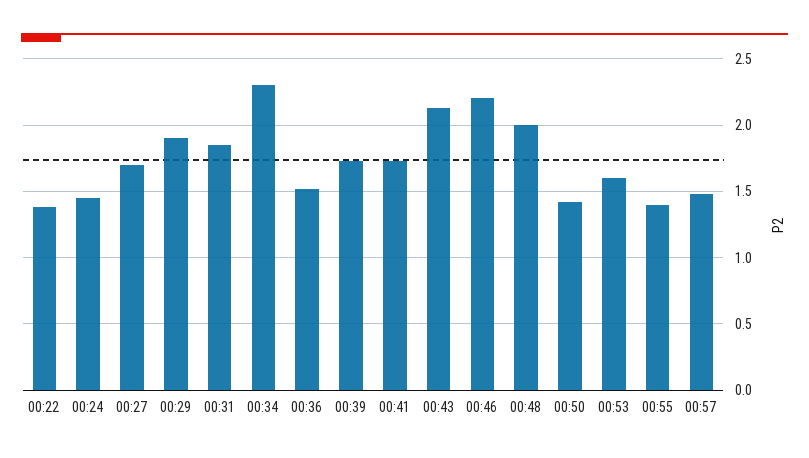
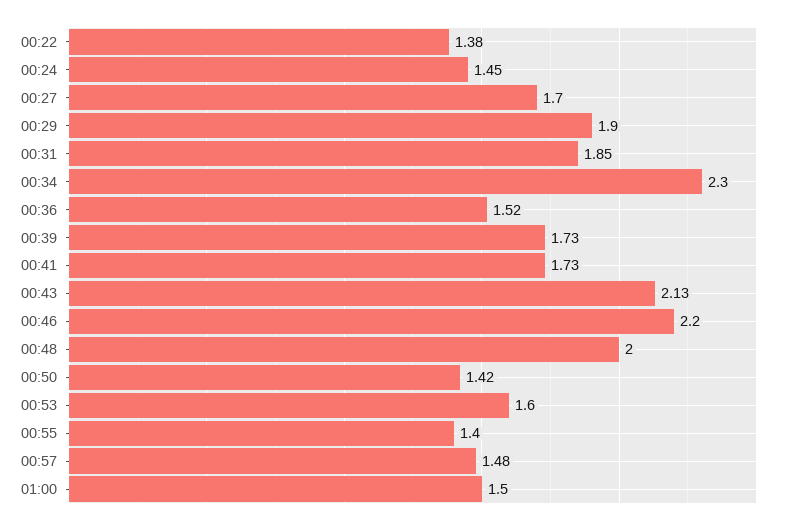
01:00: none -> 1.5

